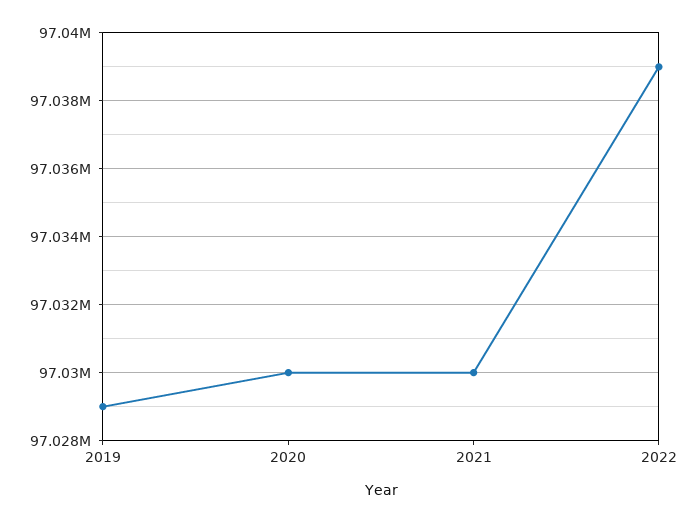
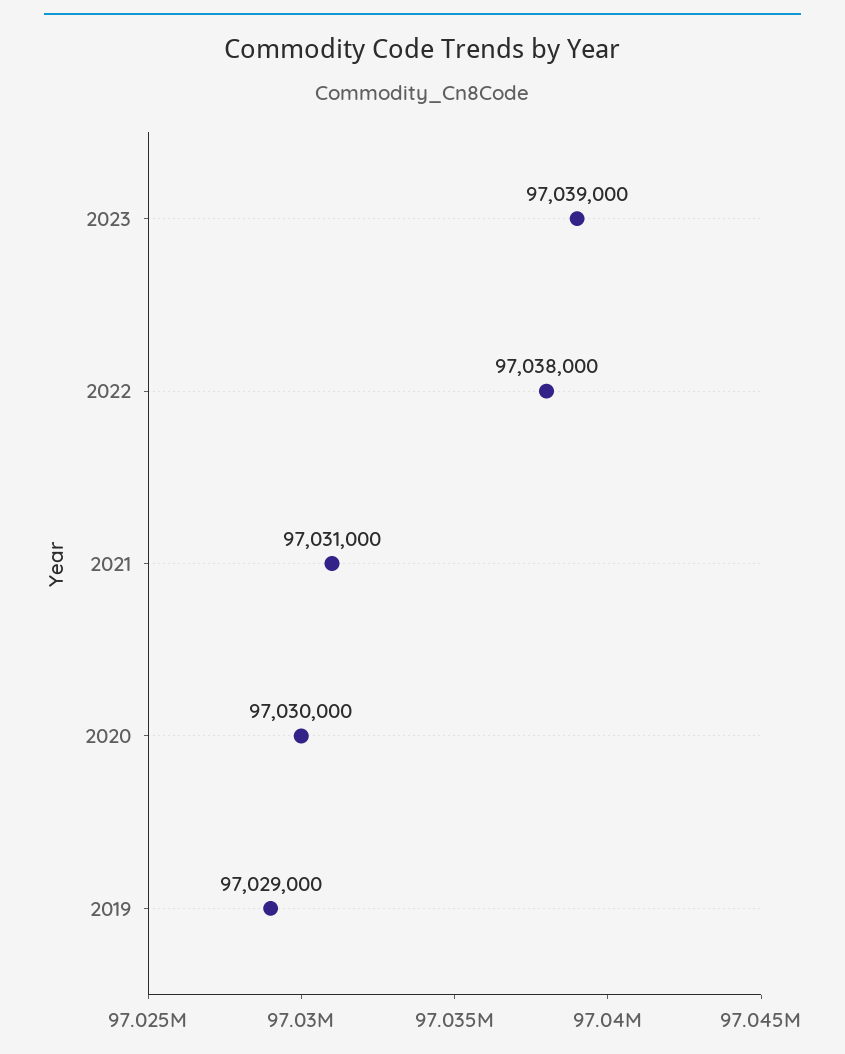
2021: 97030000 -> 97031000
2022: 97039000 -> 97038000
2023: none -> 97039000

